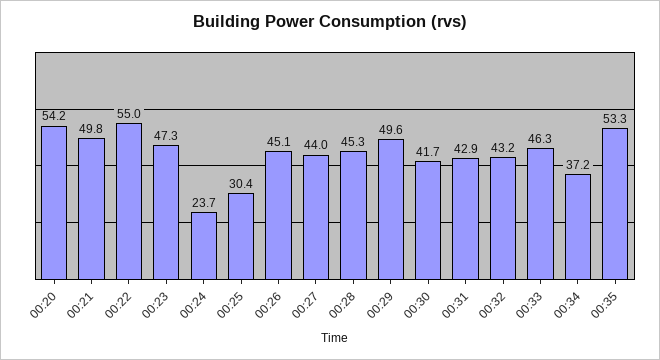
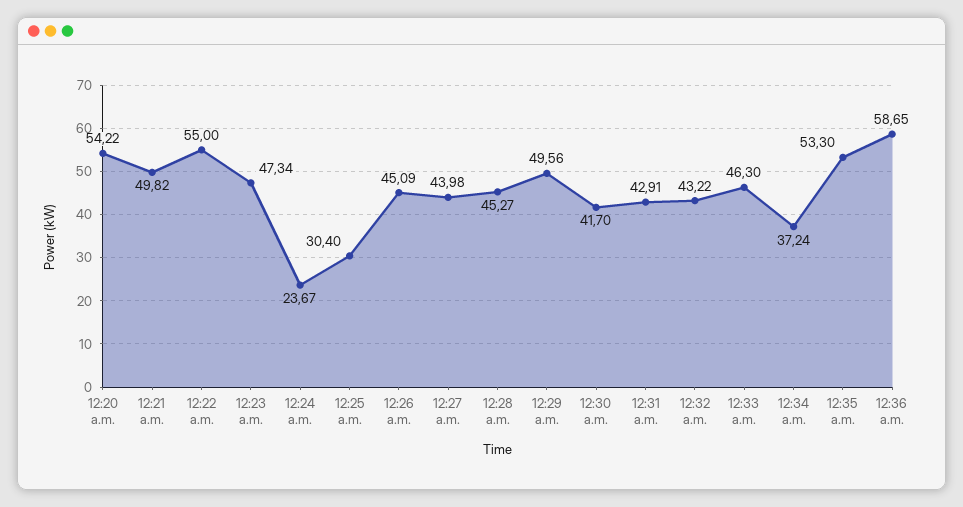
12:36 a.m.: none -> 58.65

